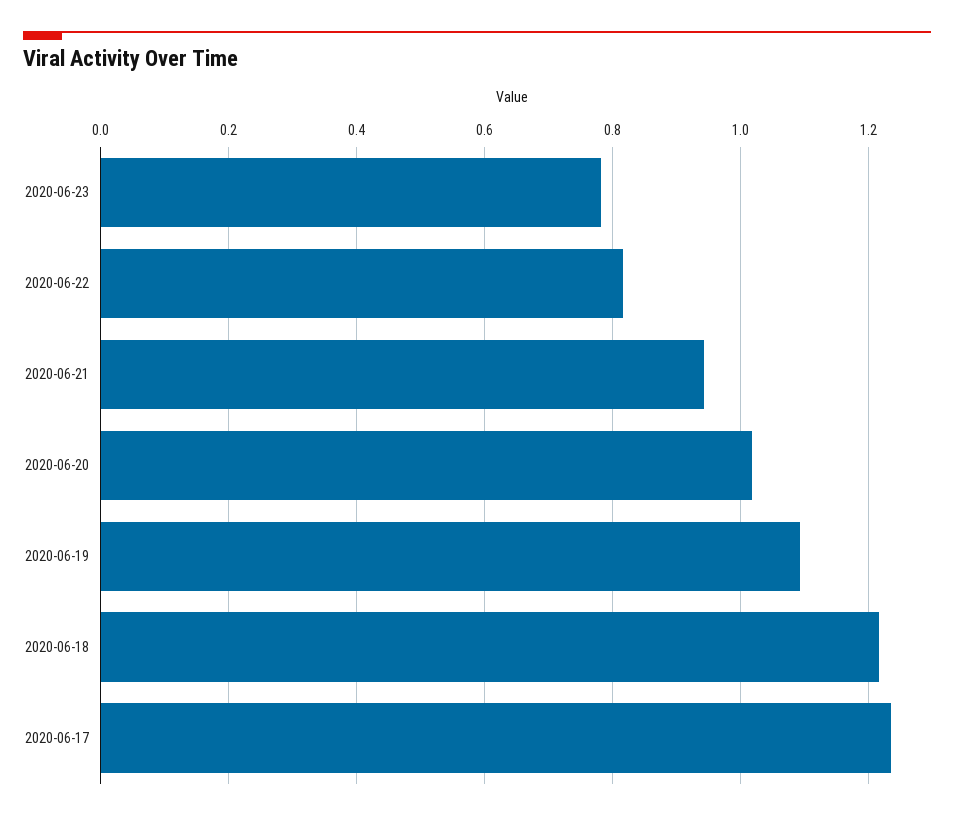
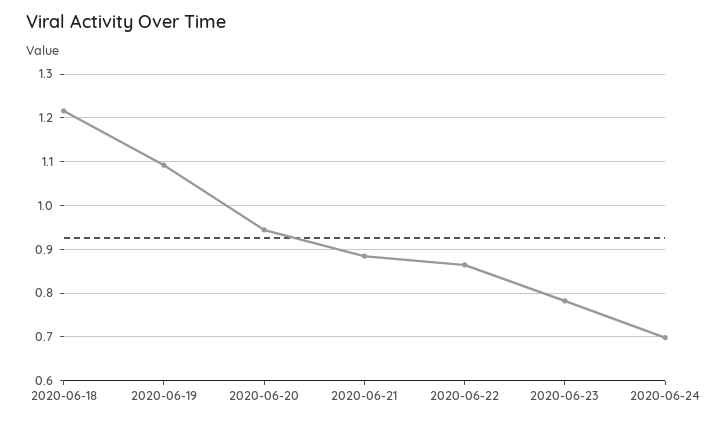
2020-06-22: 0.82 -> 0.86
2020-06-21: 0.94 -> 0.88
2020-06-20: 1.02 -> 0.94
2020-06-17: 1.24 -> none
2020-06-24: none -> 0.7

